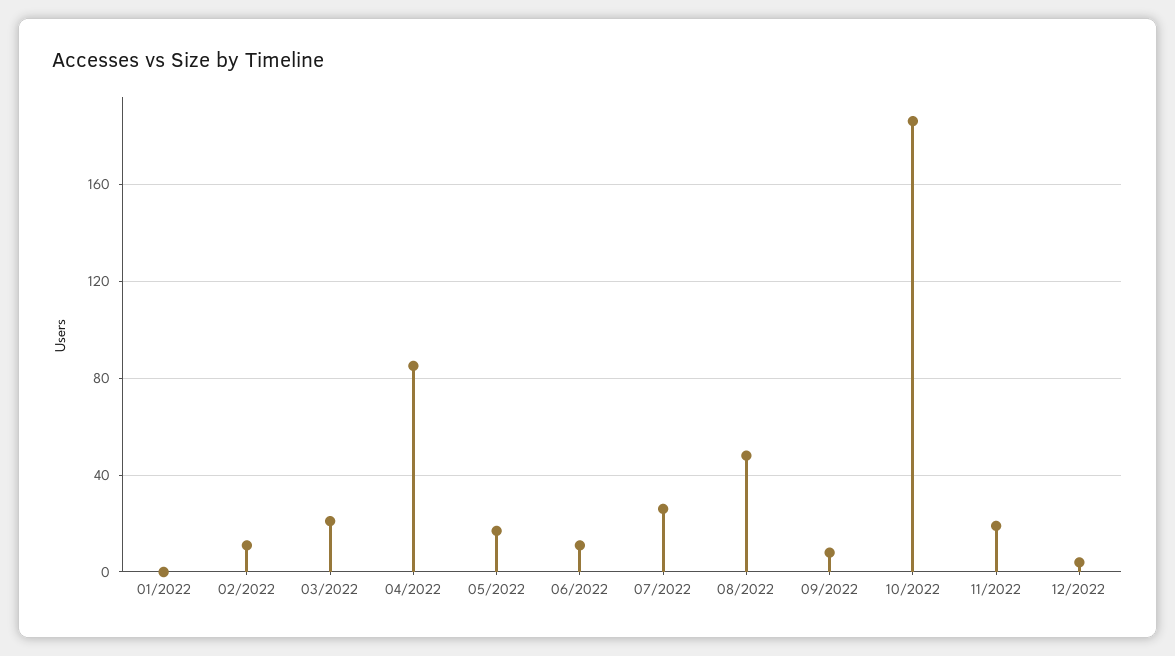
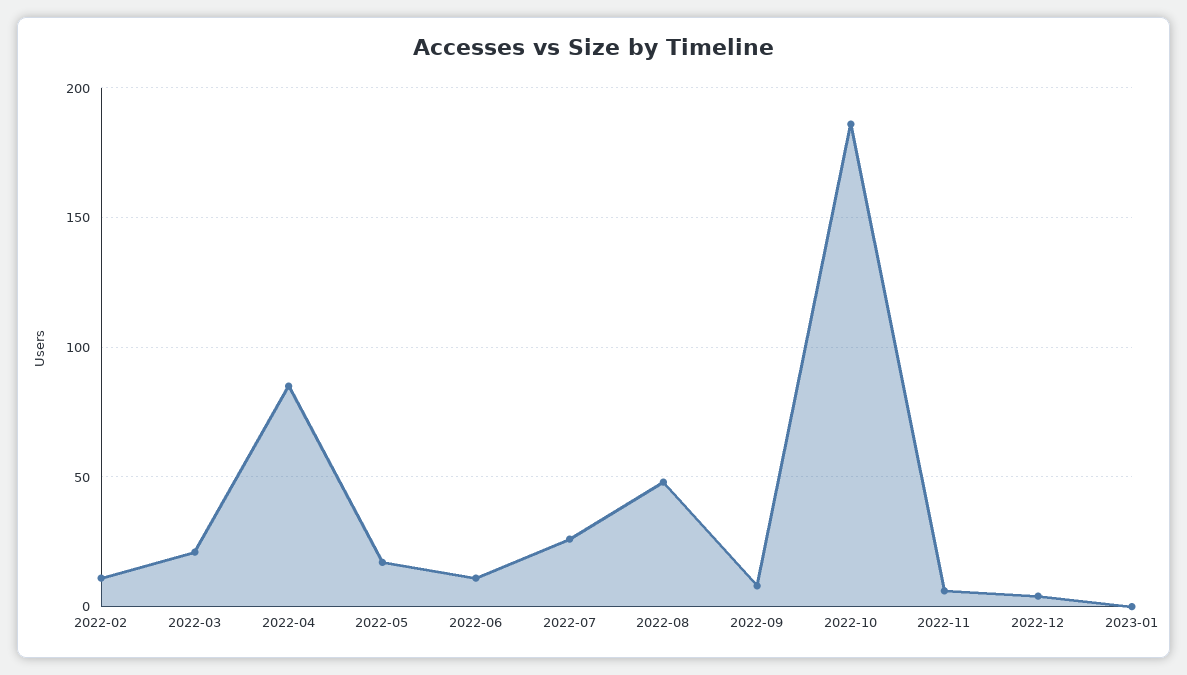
01/2022: 0 -> none
11/2022: 20 -> 5
2023-01: none -> 0

